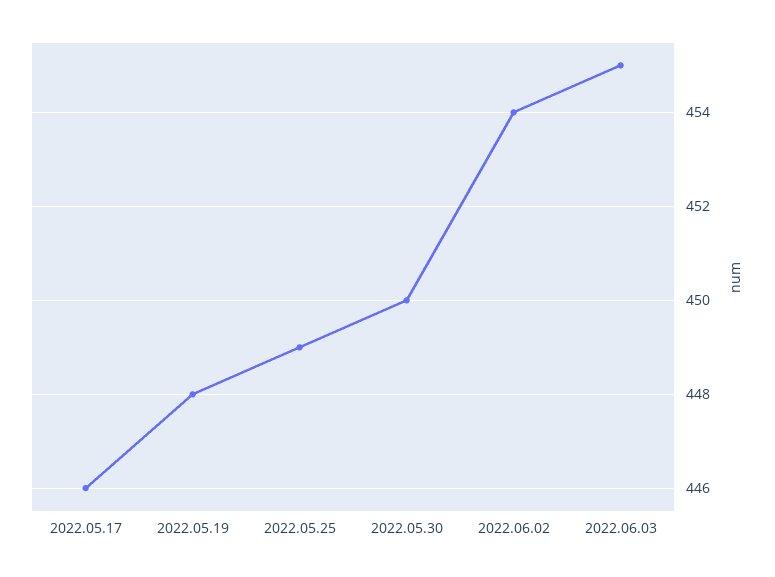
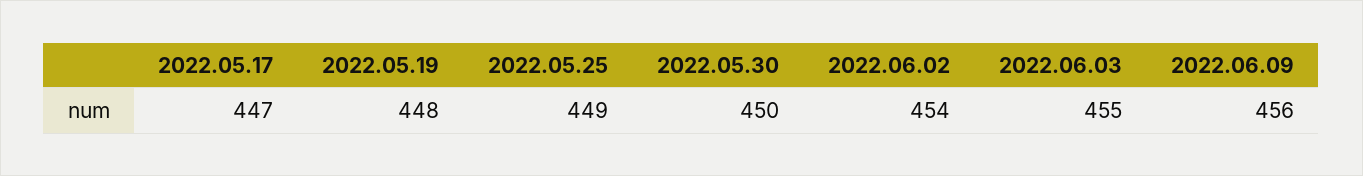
2022.05.17: 446 -> 447
2022.06.09: none -> 456

